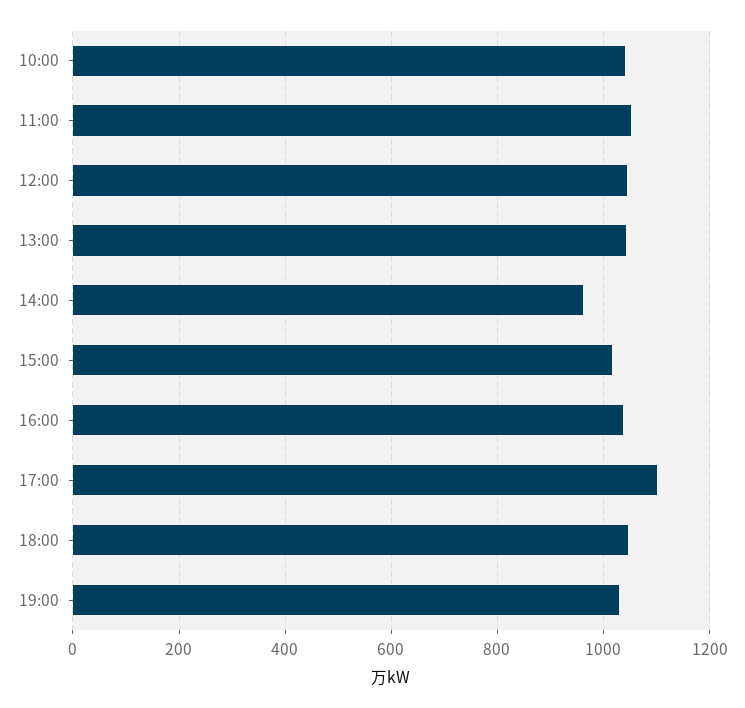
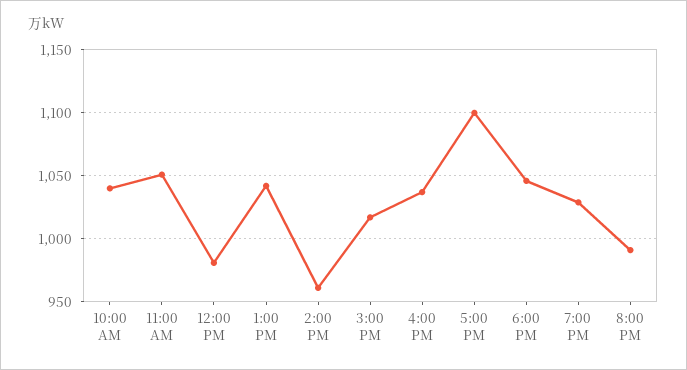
12:00: 1040 -> 980
8:00 PM: none -> 990

